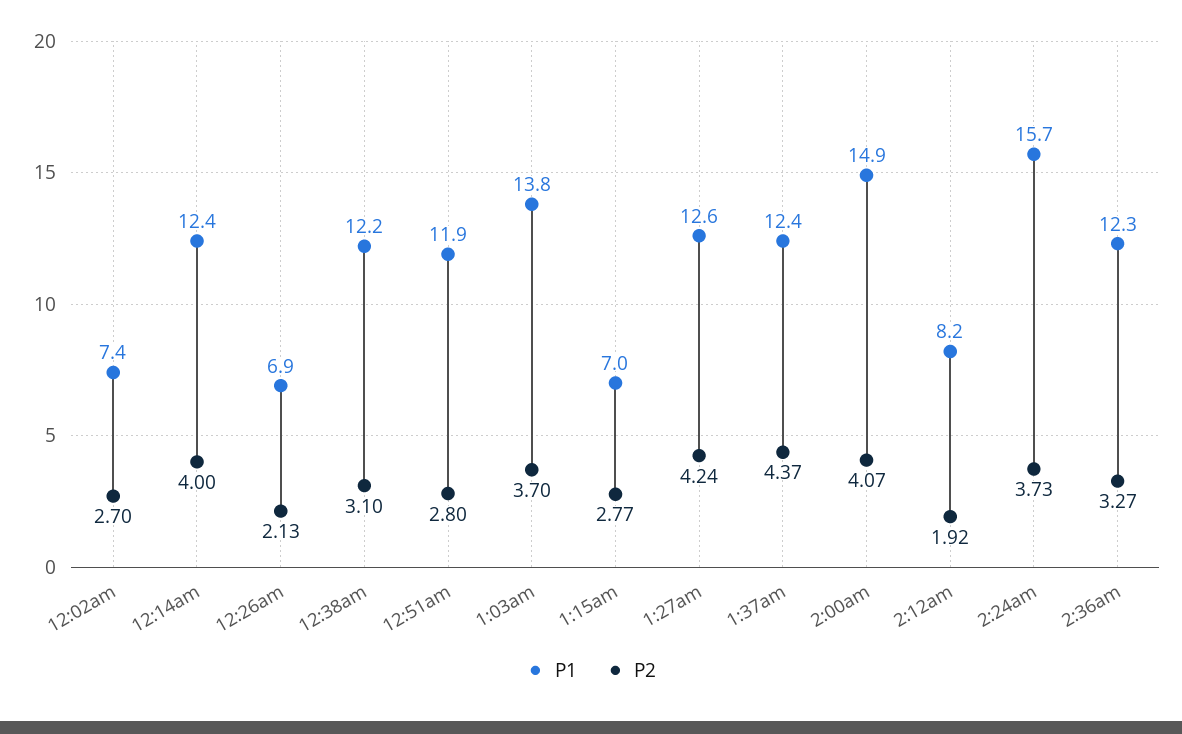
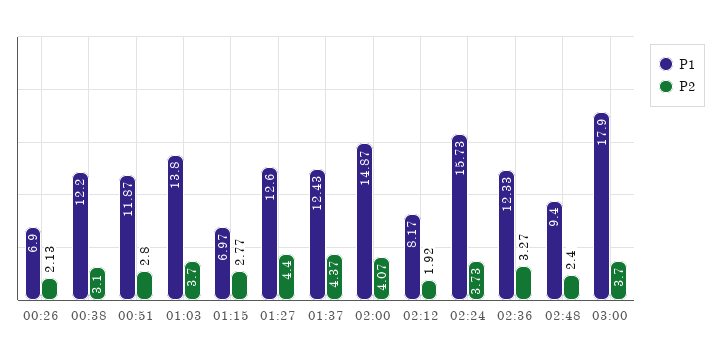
P1, 12:02am: 7.4 -> none
P2, 12:02am: 2.7 -> none
P1, 12:14am: 12.4 -> none
P2, 12:14am: 4 -> none
P2, 1:27am: 4.24 -> 4.4
P1, 02:48: none -> 9.4
P2, 02:48: none -> 2.4
P1, 03:00: none -> 17.9
P2, 03:00: none -> 3.7

